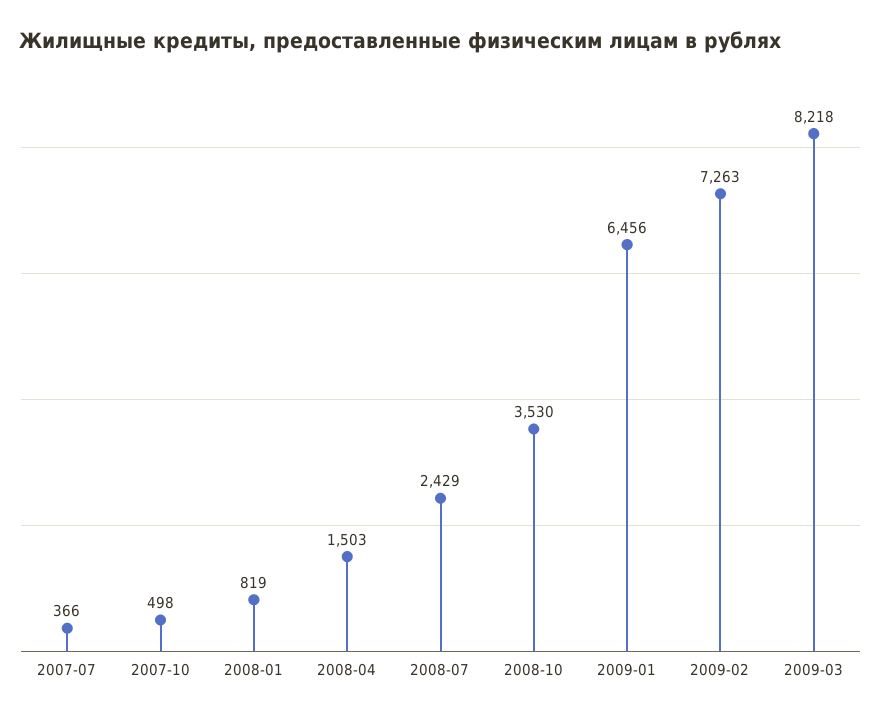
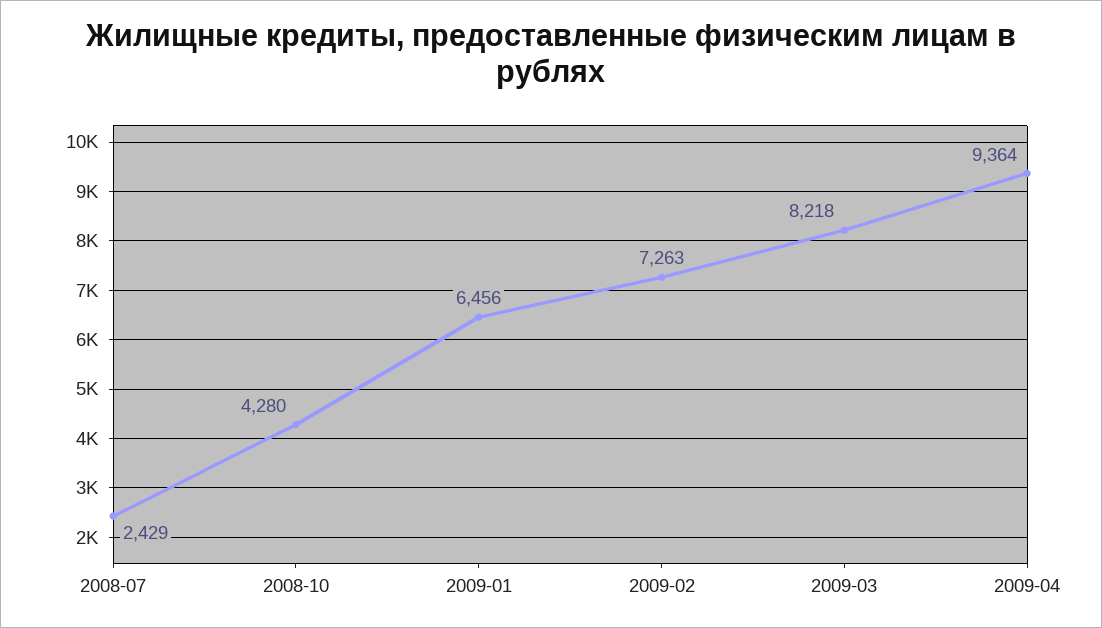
2007-07: 366 -> none
2007-10: 498 -> none
2008-01: 819 -> none
2008-04: 1503 -> none
2008-10: 3530 -> 4280
2009-04: none -> 9364

